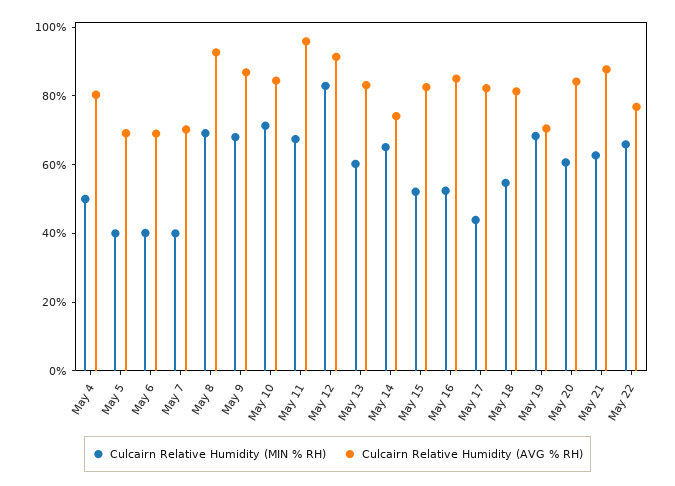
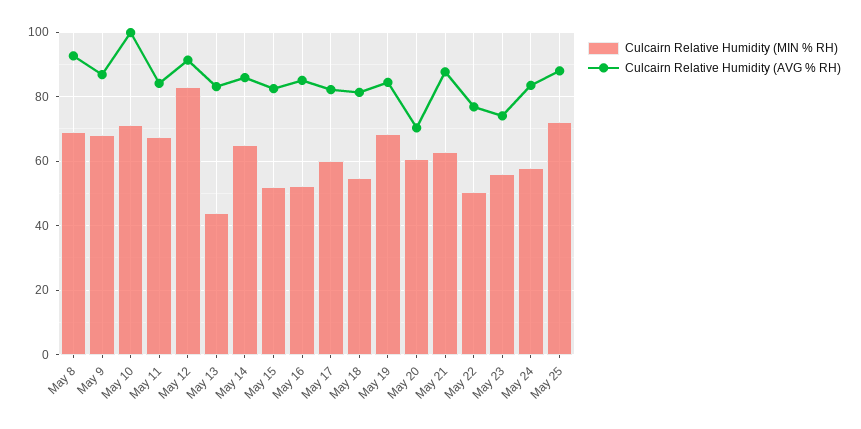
Culcairn Relative Humidity (MIN % RH), May 4: 50 -> none
Culcairn Relative Humidity (AVG % RH), May 4: 80 -> none
Culcairn Relative Humidity (MIN % RH), May 5: 40 -> none
Culcairn Relative Humidity (AVG % RH), May 5: 70 -> none
Culcairn Relative Humidity (MIN % RH), May 6: 40 -> none
Culcairn Relative Humidity (AVG % RH), May 6: 70 -> none
Culcairn Relative Humidity (MIN % RH), May 7: 40 -> none
Culcairn Relative Humidity (AVG % RH), May 7: 70 -> none
Culcairn Relative Humidity (AVG % RH), May 10: 85 -> 100
Culcairn Relative Humidity (AVG % RH), May 11: 95 -> 84
Culcairn Relative Humidity (MIN % RH), May 13: 60 -> 44
Culcairn Relative Humidity (AVG % RH), May 14: 75 -> 86
Culcairn Relative Humidity (MIN % RH), May 17: 45 -> 60
Culcairn Relative Humidity (AVG % RH), May 19: 70 -> 84
Culcairn Relative Humidity (AVG % RH), May 20: 85 -> 70
Culcairn Relative Humidity (MIN % RH), May 22: 65 -> 50
Culcairn Relative Humidity (MIN % RH), May 23: none -> 56
Culcairn Relative Humidity (AVG % RH), May 23: none -> 74
Culcairn Relative Humidity (MIN % RH), May 24: none -> 58
Culcairn Relative Humidity (AVG % RH), May 24: none -> 84
Culcairn Relative Humidity (MIN % RH), May 25: none -> 72
Culcairn Relative Humidity (AVG % RH), May 25: none -> 88

